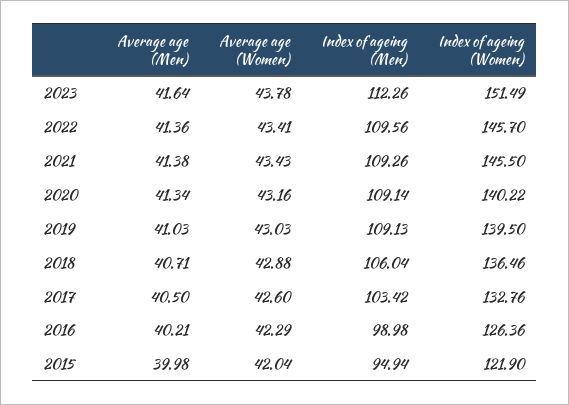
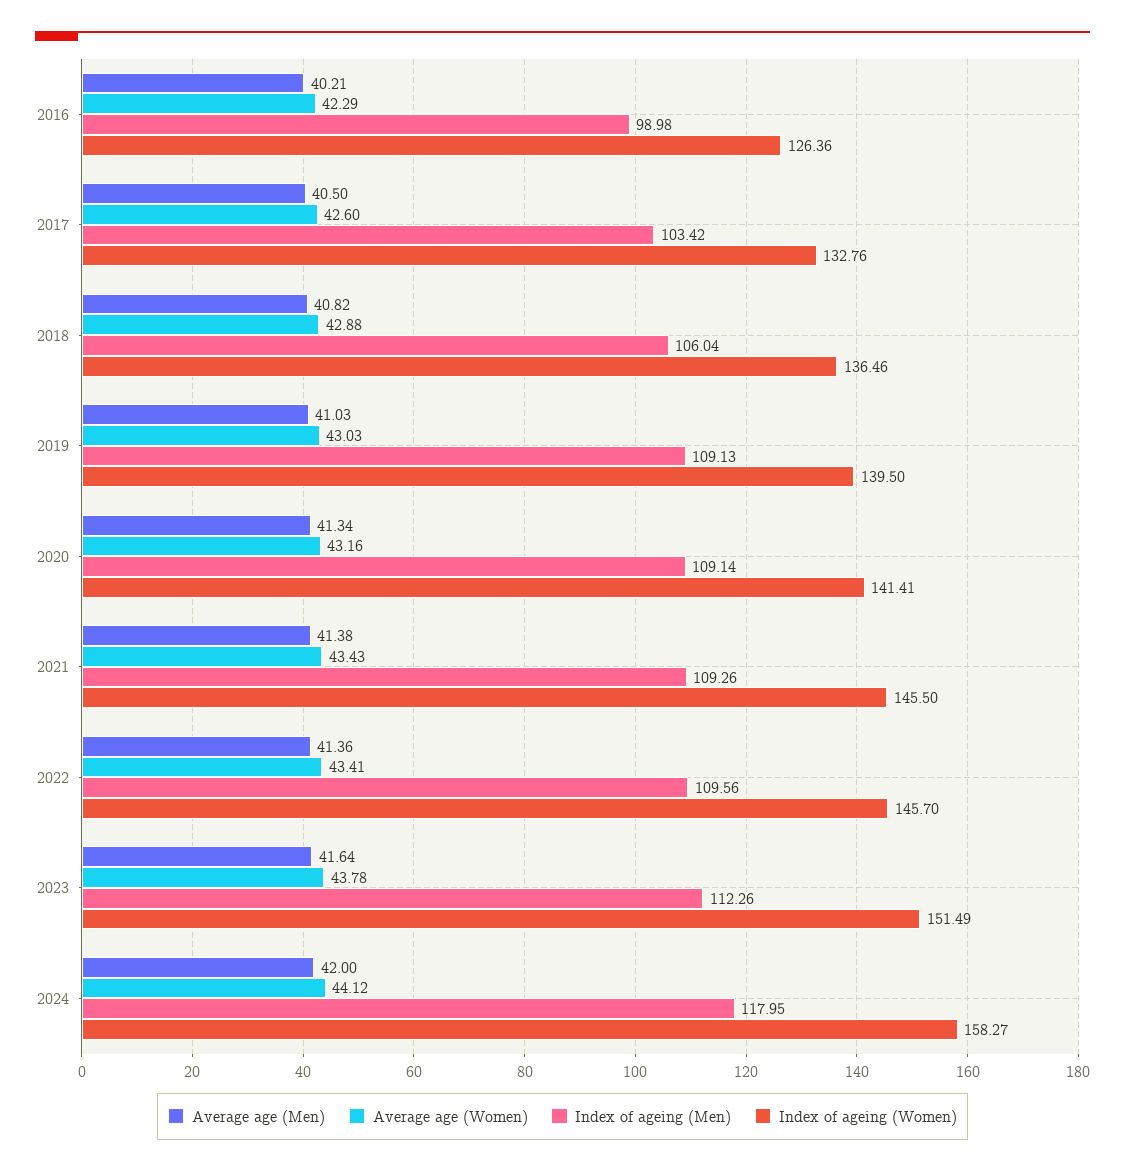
Index of ageing (Women), 2020: 140.22 -> 141.41
Average age (Men), 2018: 40.71 -> 40.82
Average age (Men), 2015: 39.98 -> none
Average age (Women), 2015: 42.04 -> none
Index of ageing (Men), 2015: 94.94 -> none
Index of ageing (Women), 2015: 121.9 -> none
Average age (Men), 2024: none -> 42
Average age (Women), 2024: none -> 44.12
Index of ageing (Men), 2024: none -> 117.95
Index of ageing (Women), 2024: none -> 158.27

